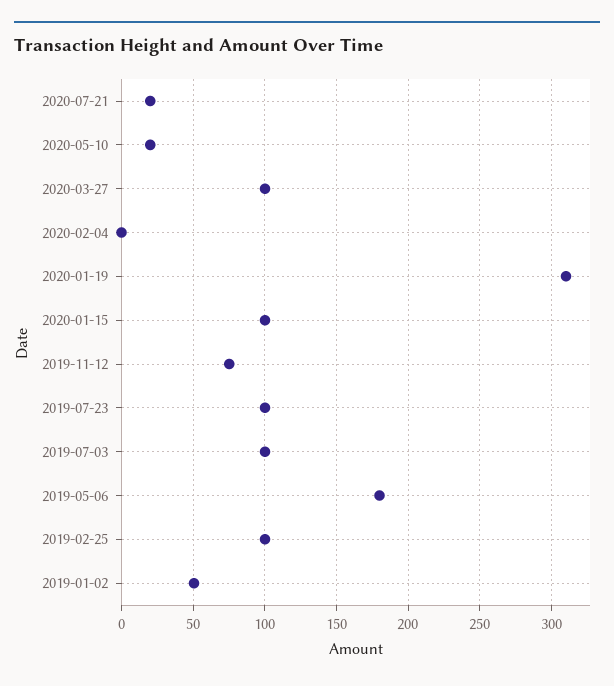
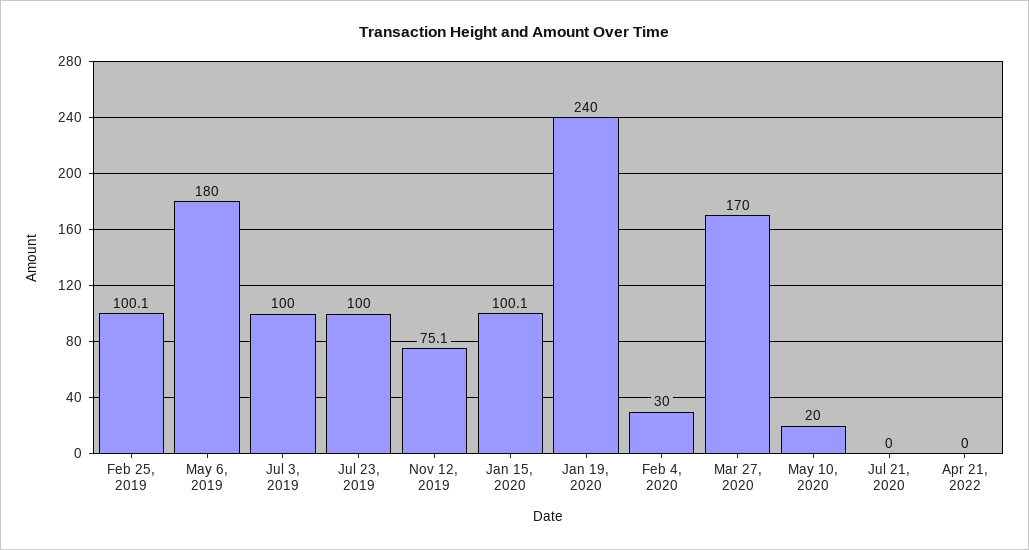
2020-07-21: 20 -> 0
2020-03-27: 100 -> 170
2020-02-04: 0 -> 30
2020-01-19: 310 -> 240
2019-01-02: 50 -> none
Apr 21, 2022: none -> 0

